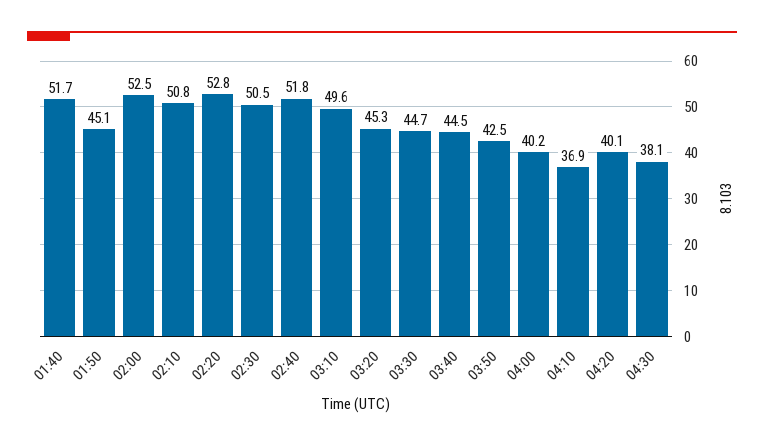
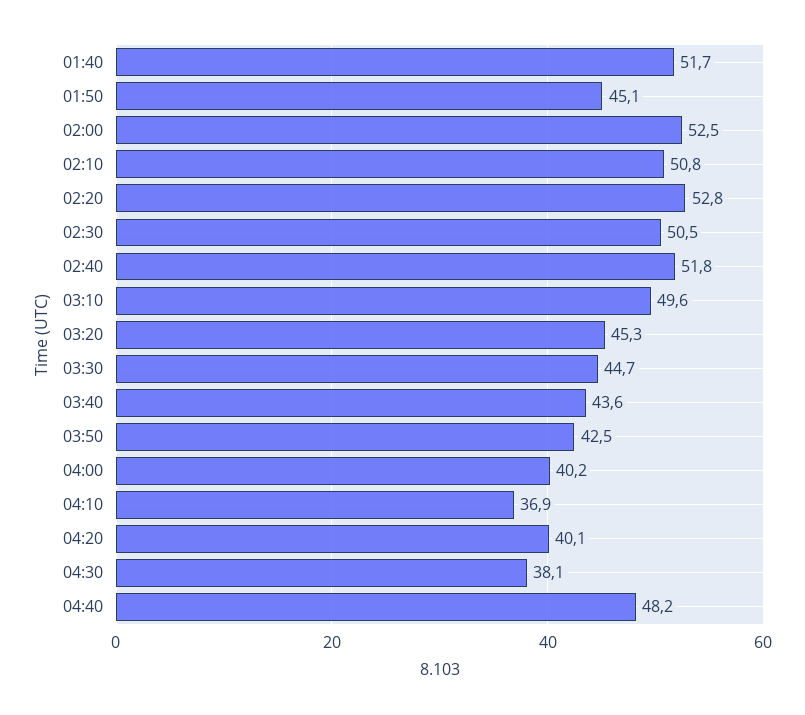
03:40: 44.5 -> 43.6
04:40: none -> 48.2

